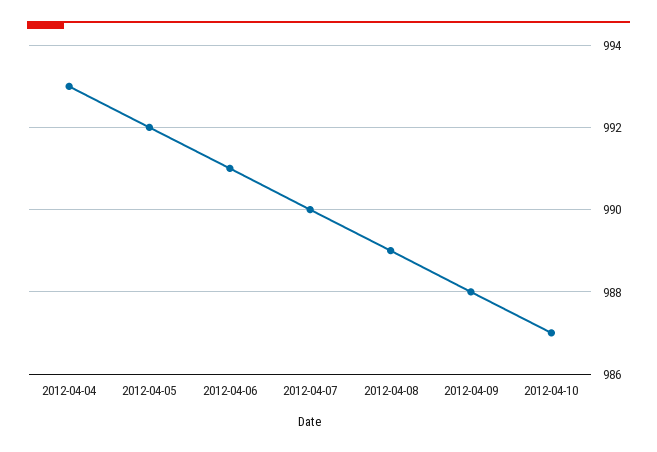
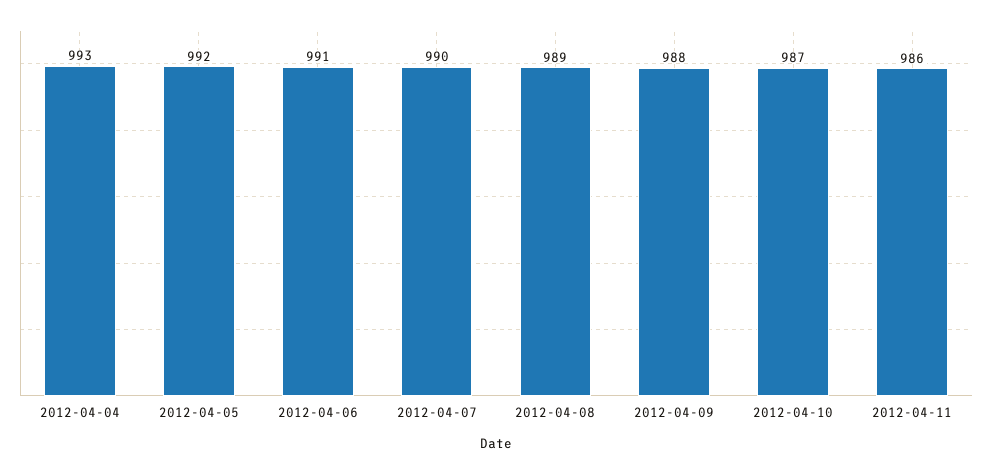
2012-04-11: none -> 986

